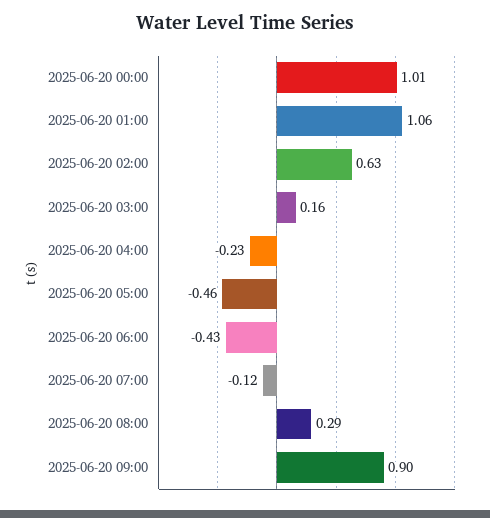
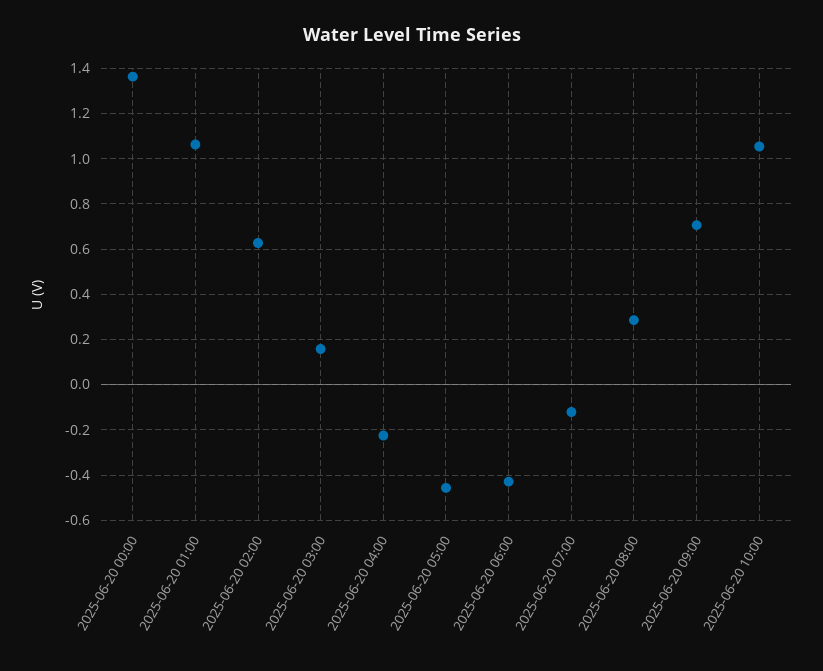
2025-06-20 00:00: 1.01 -> 1.35
2025-06-20 09:00: 0.9 -> 0.7
2025-06-20 10:00: none -> 1.05

